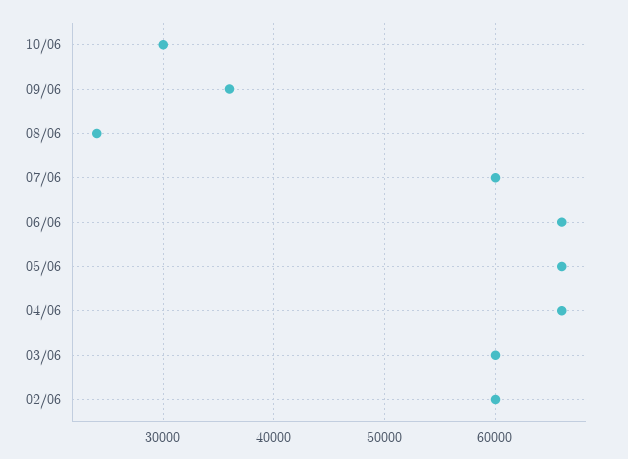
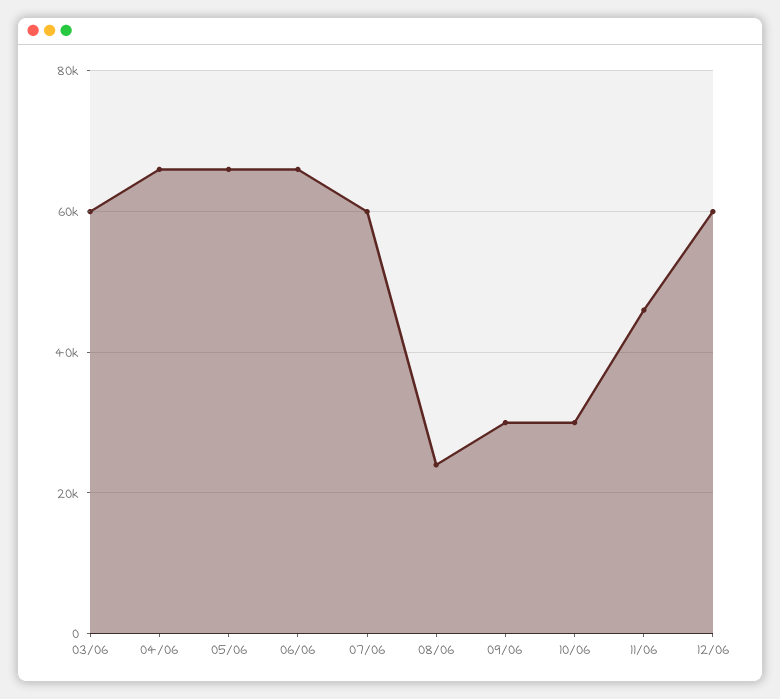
09/06: 36000 -> 30000
02/06: 60000 -> none
11/06: none -> 46000
12/06: none -> 60000

